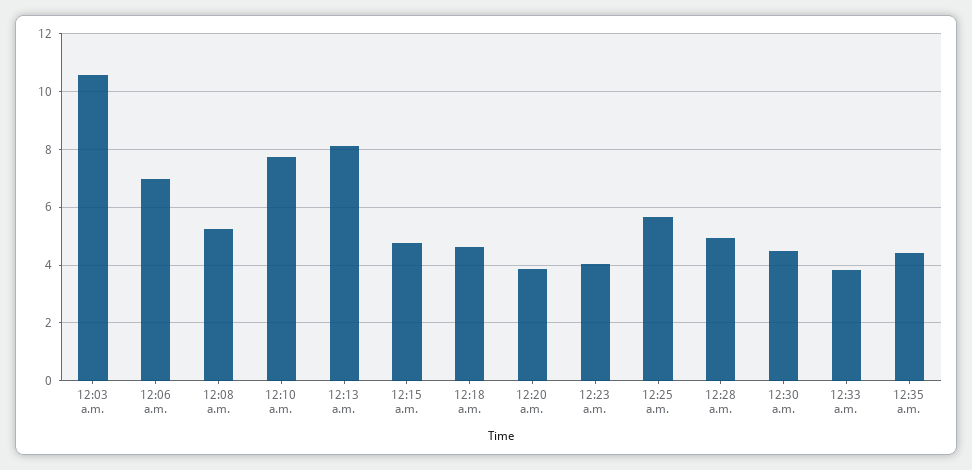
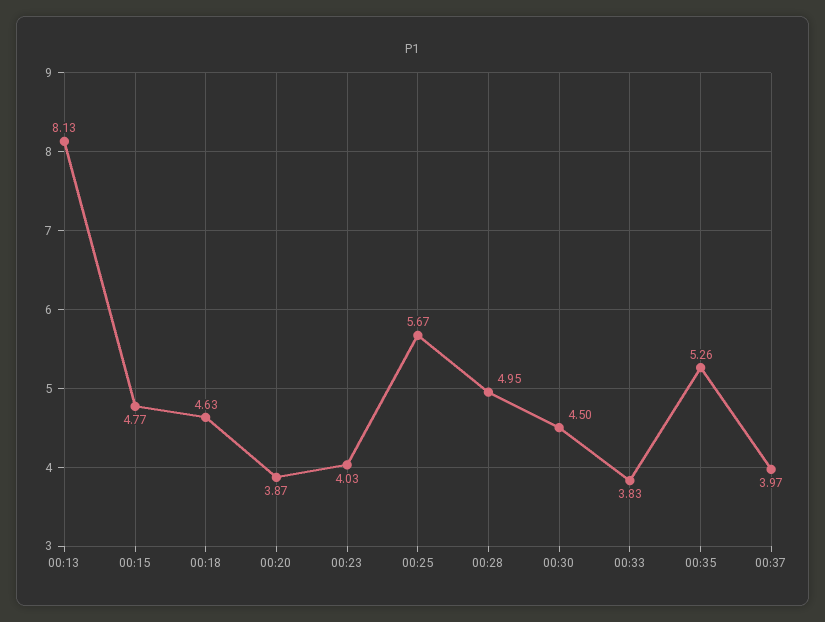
12:03 a.m.: 10.5 -> none
12:06 a.m.: 7 -> none
12:08 a.m.: 5.25 -> none
12:10 a.m.: 7.75 -> none
12:35 a.m.: 4.5 -> 5.26
00:37: none -> 3.97

